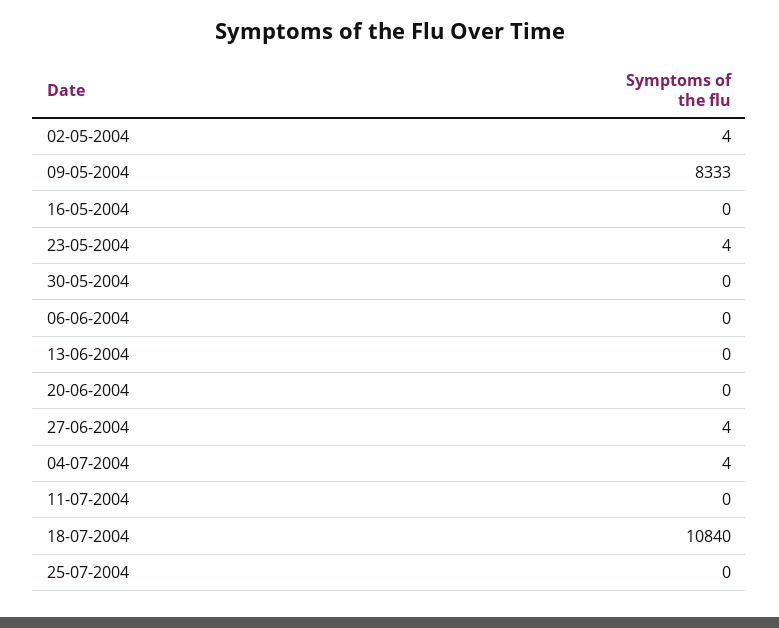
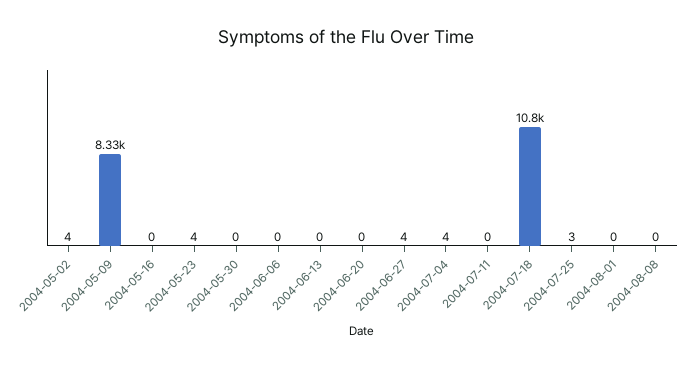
25-07-2004: 0 -> 3
2004-08-01: none -> 0
2004-08-08: none -> 0

